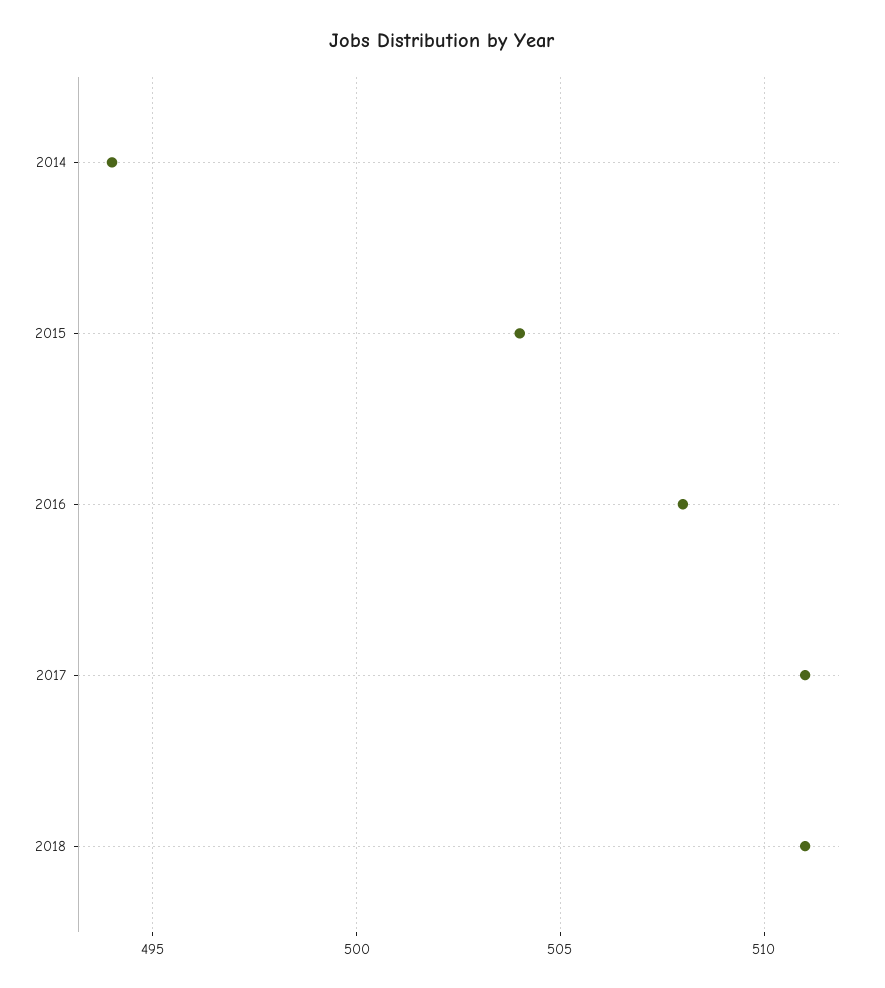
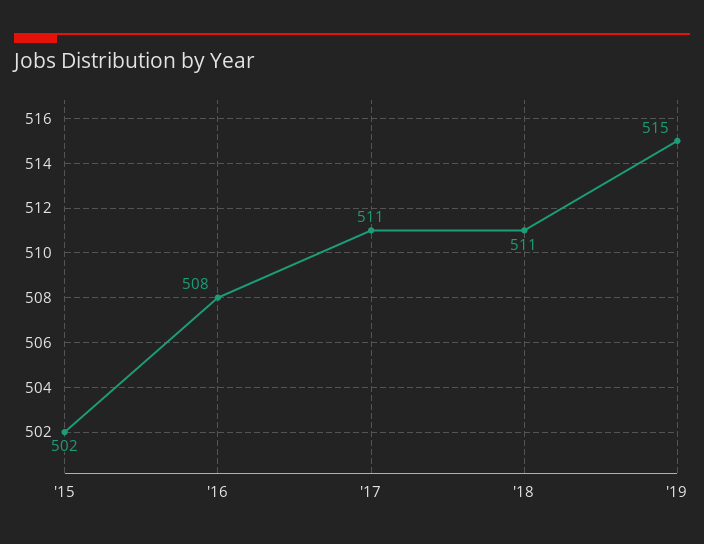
2014: 494 -> none
2015: 504 -> 502
'19: none -> 515

